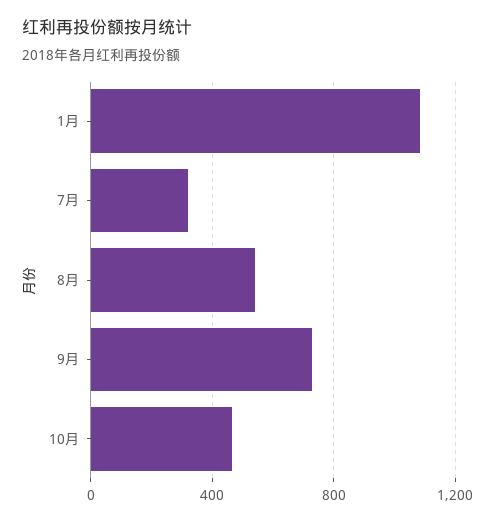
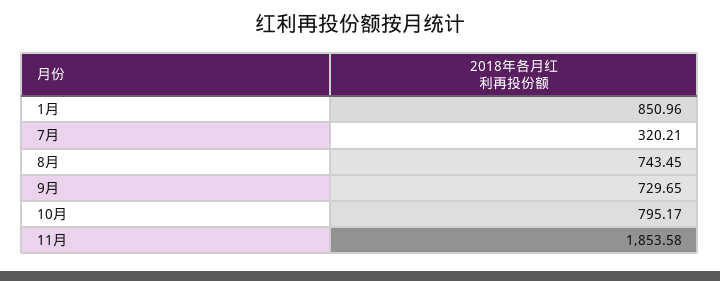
1月: 1100 -> 850.96
8月: 550 -> 743.45
10月: 450 -> 795.17
11月: none -> 1853.58

